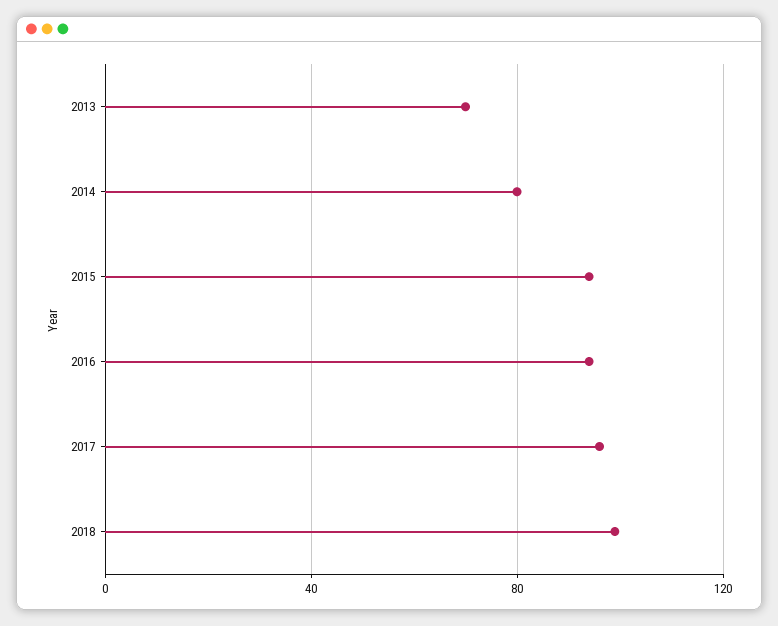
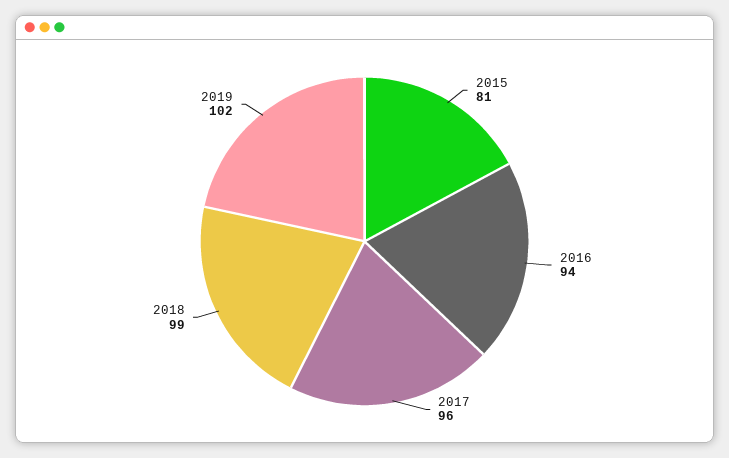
2013: 70 -> none
2014: 80 -> none
2015: 95 -> 81
2019: none -> 102

